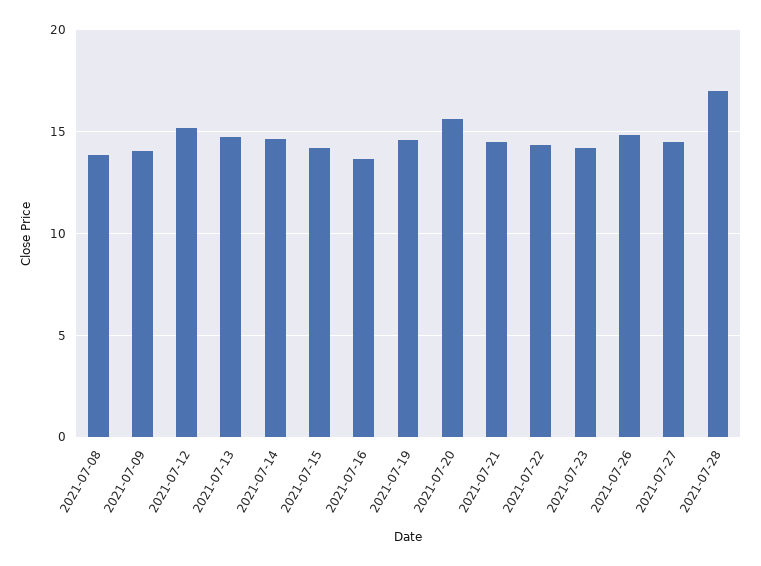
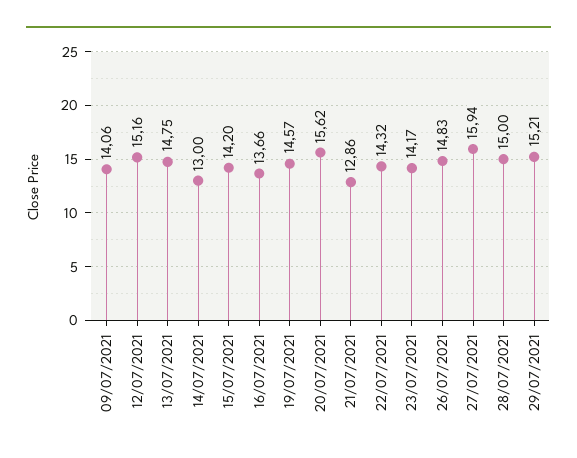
2021-07-08: 14 -> none
2021-07-14: 14.5 -> 13
2021-07-21: 14.5 -> 12.86
2021-07-27: 14.5 -> 15.94
2021-07-28: 17 -> 15
29/07/2021: none -> 15.21

